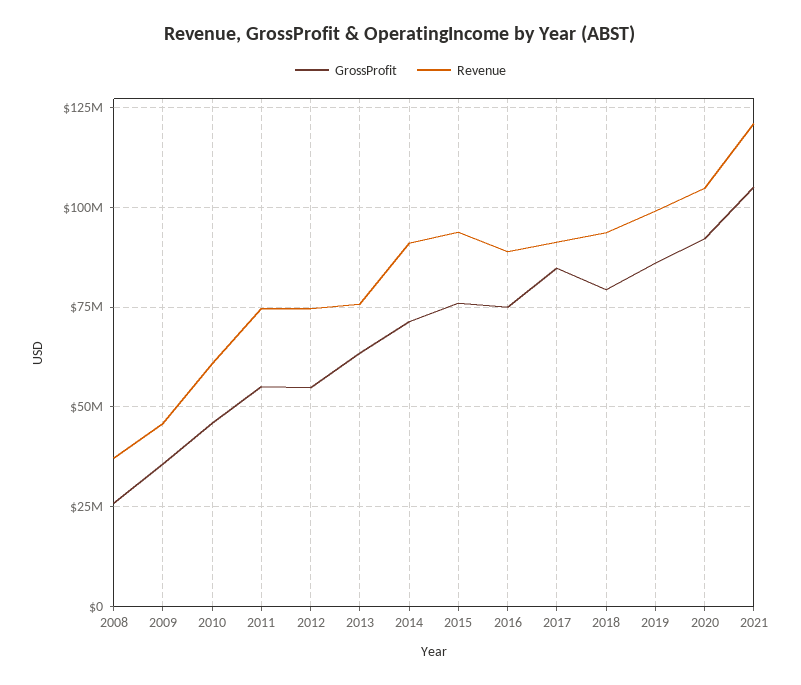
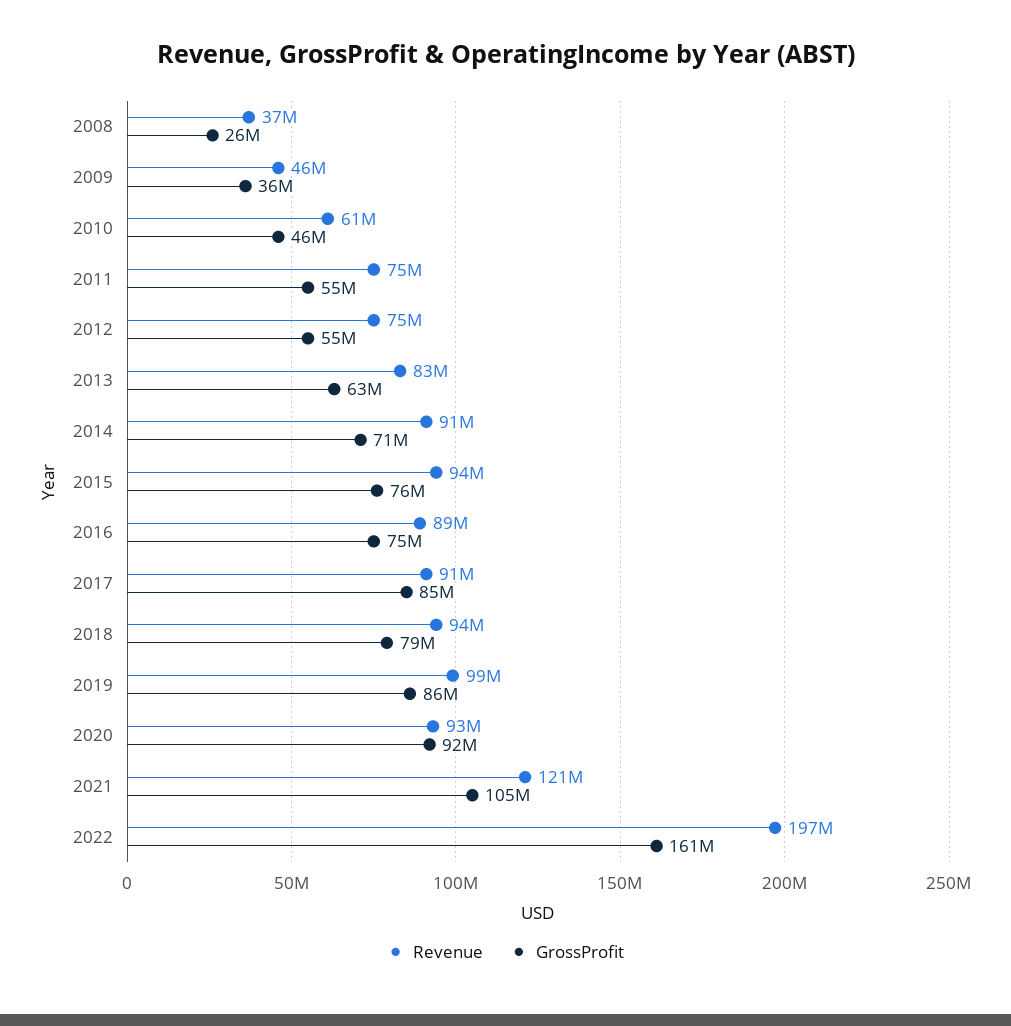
Revenue, 2013: 75000000 -> 83000000
Revenue, 2020: 105000000 -> 93000000
Revenue, 2022: none -> 197000000
GrossProfit, 2022: none -> 161000000

